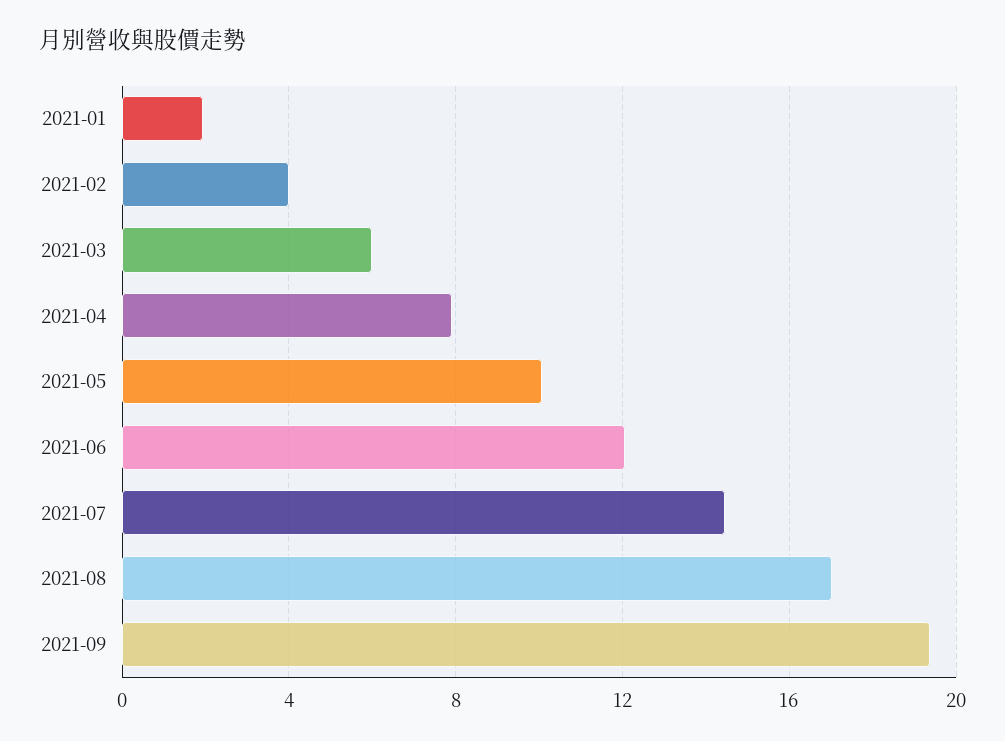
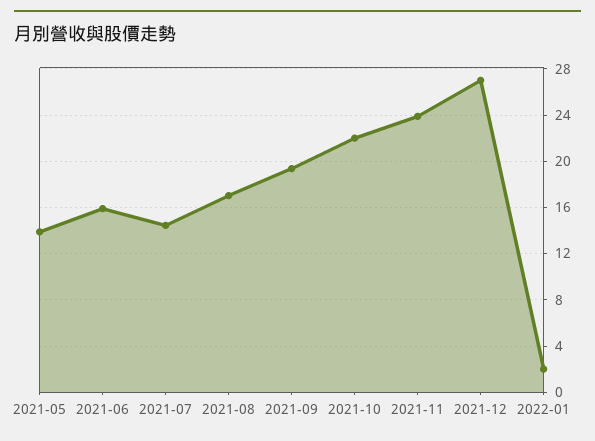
2021-01: 2 -> none
2021-02: 4 -> none
2021-03: 6 -> none
2021-04: 8 -> none
2021-05: 10 -> 14
2021-06: 12 -> 16
2021-10: none -> 22
2021-11: none -> 24
2021-12: none -> 27
2022-01: none -> 2

